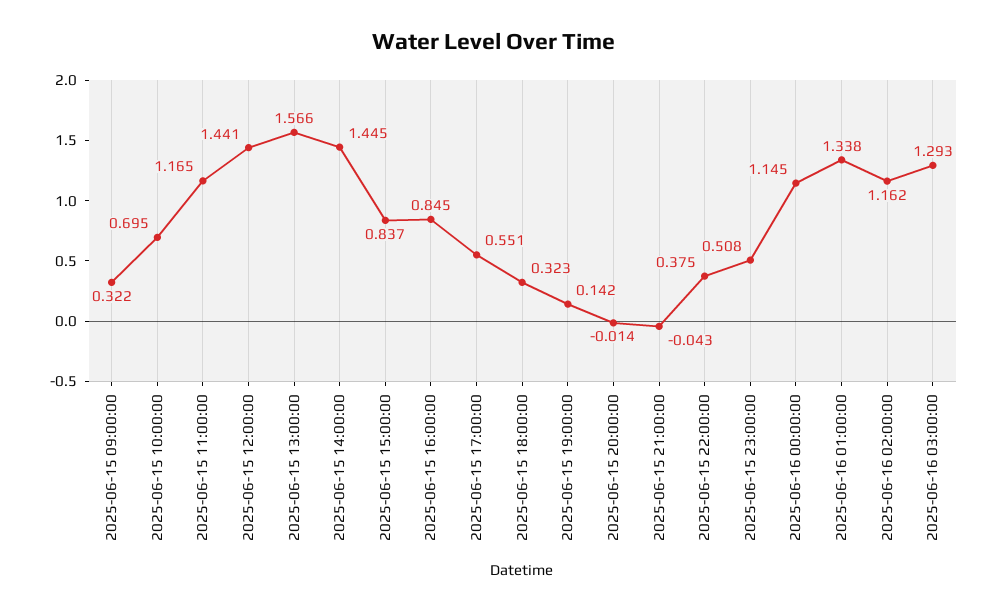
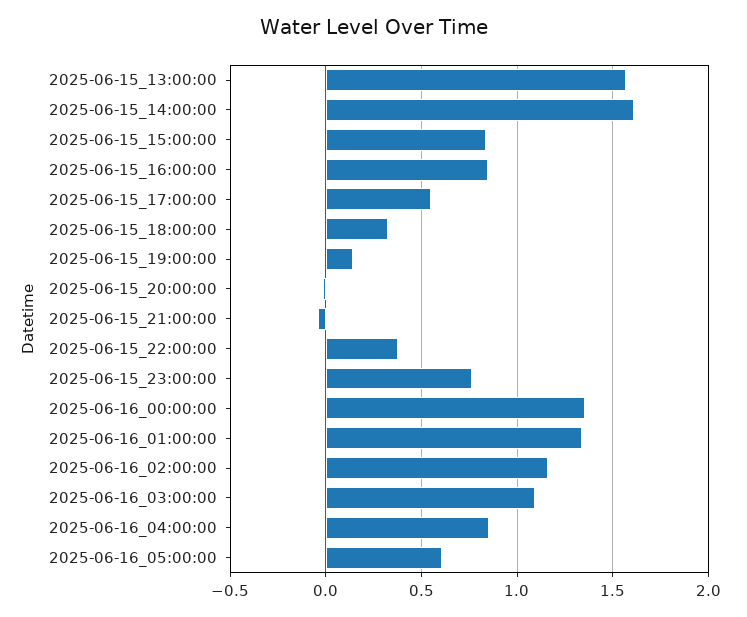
2025-06-15 09:00:00: 0.322 -> none
2025-06-15 10:00:00: 0.695 -> none
2025-06-15 11:00:00: 1.165 -> none
2025-06-15 12:00:00: 1.441 -> none
2025-06-15 14:00:00: 1.445 -> 1.6
2025-06-15 23:00:00: 0.508 -> 0.75
2025-06-16 00:00:00: 1.145 -> 1.35
2025-06-16 03:00:00: 1.293 -> 1.1
2025-06-16_04:00:00: none -> 0.85
2025-06-16_05:00:00: none -> 0.6

